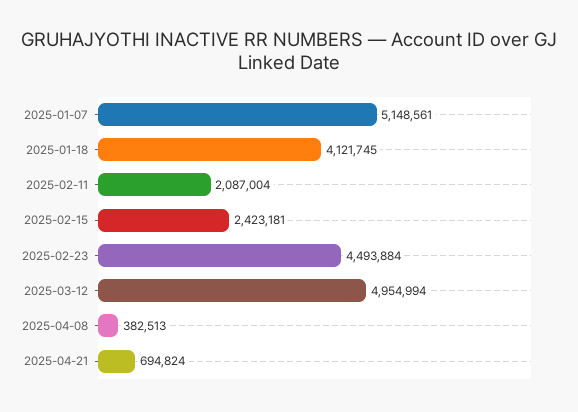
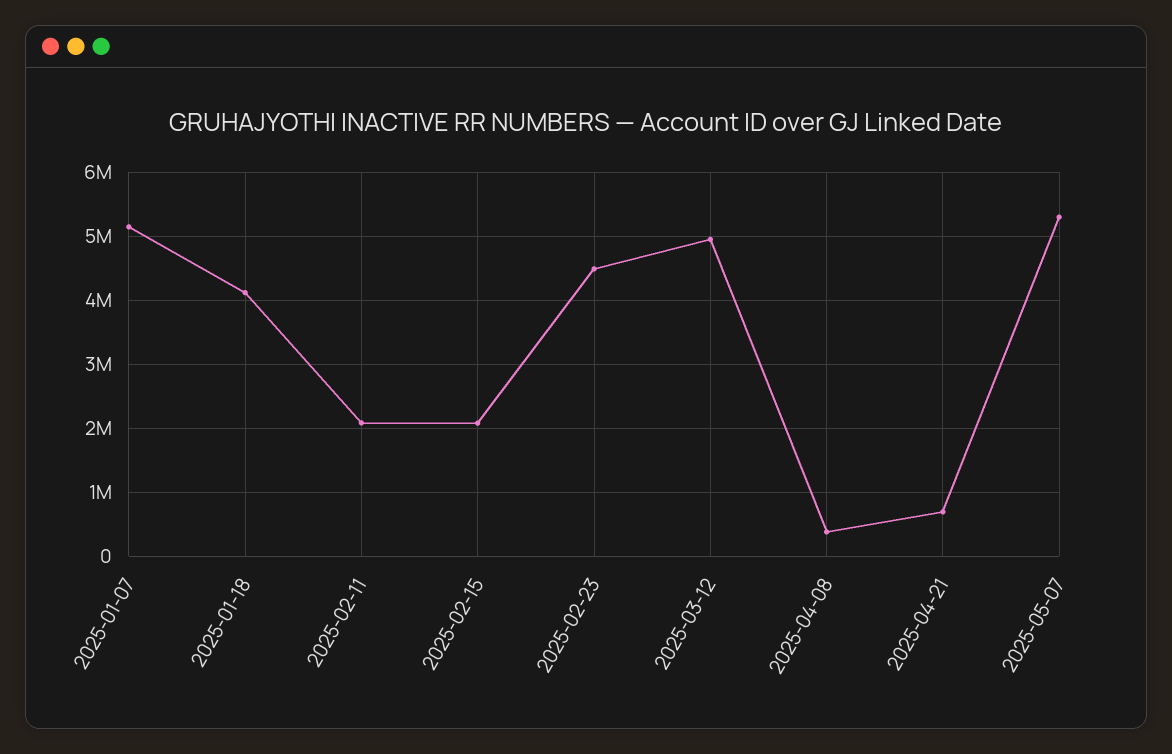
2025-02-15: 2423181 -> 2100000
2025-05-07: none -> 5300000

